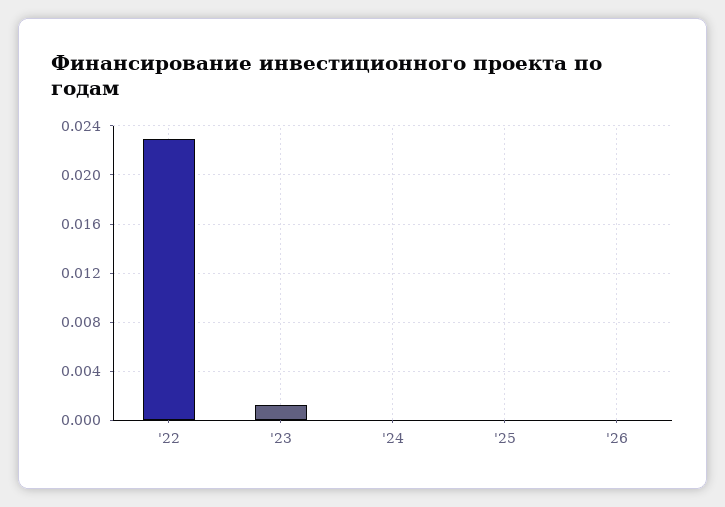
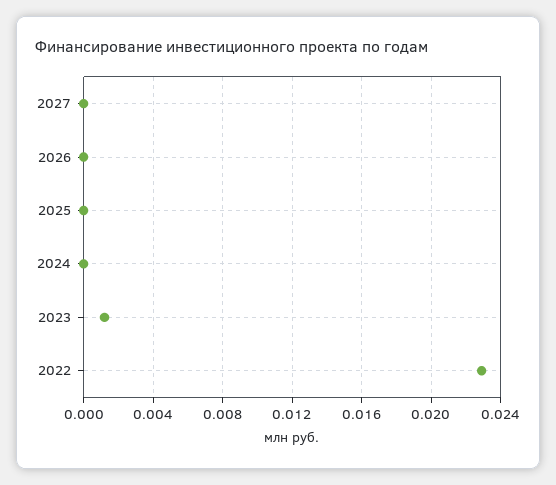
2027: none -> 0

